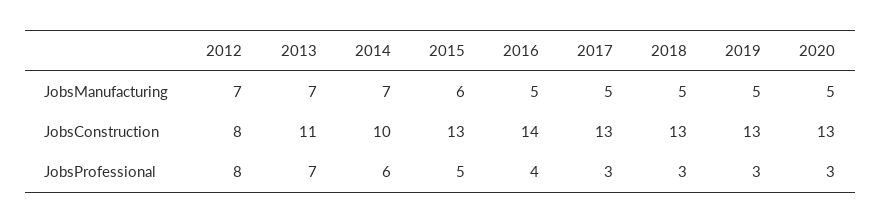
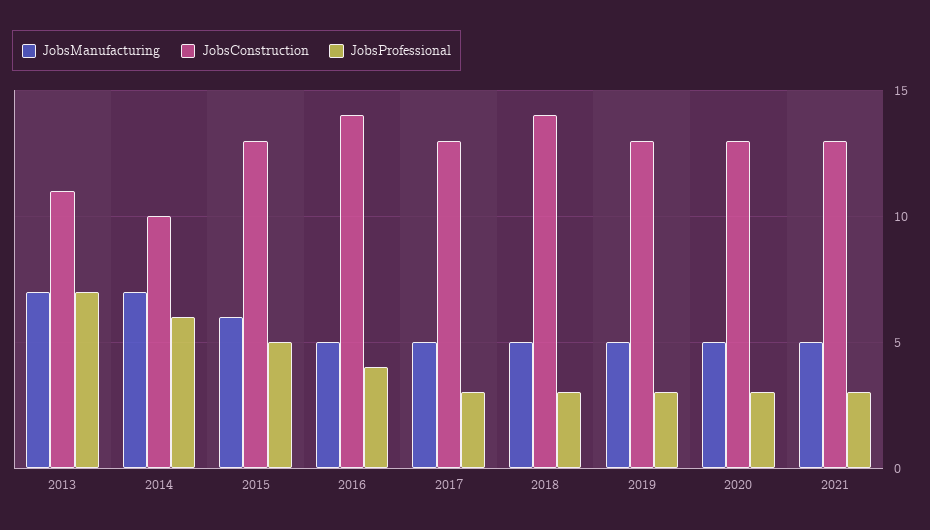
JobsManufacturing, 2012: 7 -> none
JobsConstruction, 2012: 8 -> none
JobsConstruction, 2018: 13 -> 14
JobsProfessional, 2012: 8 -> none
JobsManufacturing, 2021: none -> 5
JobsConstruction, 2021: none -> 13
JobsProfessional, 2021: none -> 3

